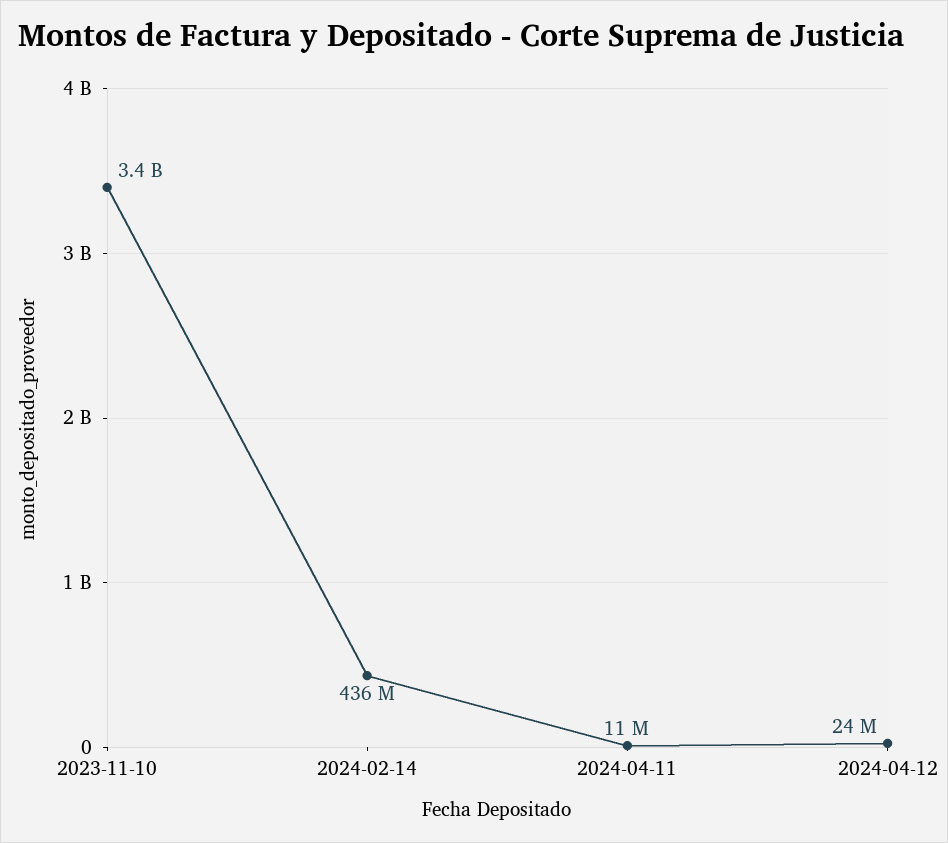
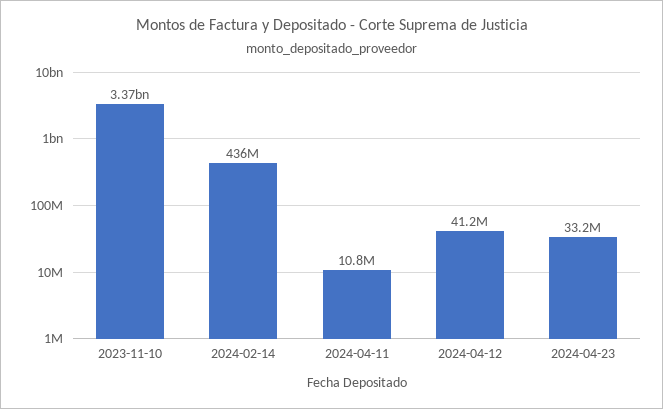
2024-04-12: 24000000 -> 41200000
2024-04-23: none -> 33200000

